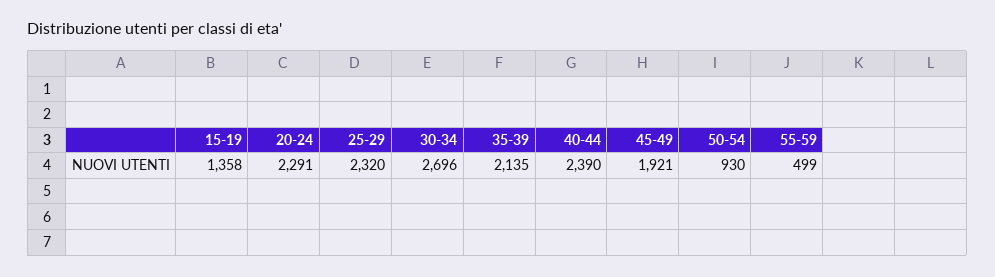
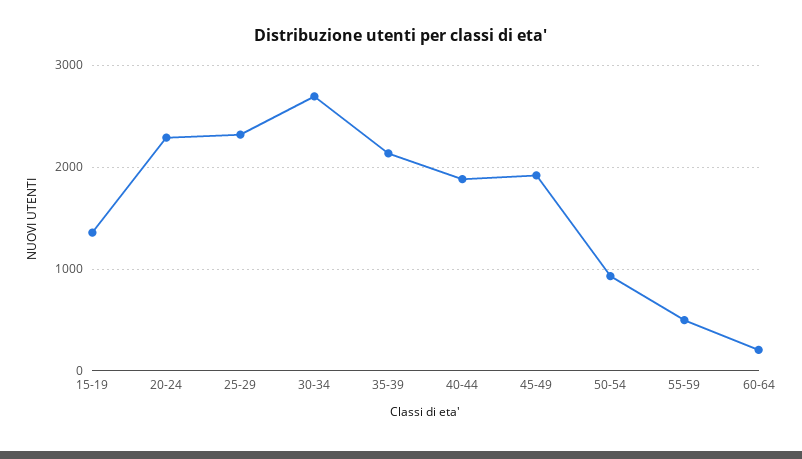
40-44: 2390 -> 1900
60-64: none -> 200

